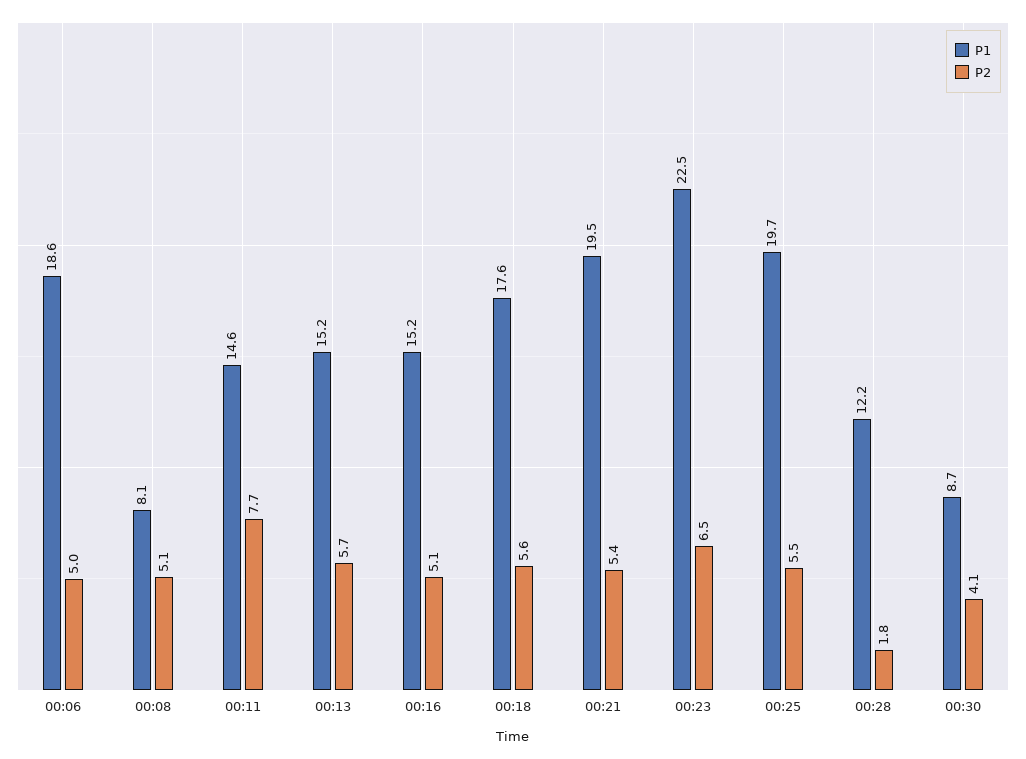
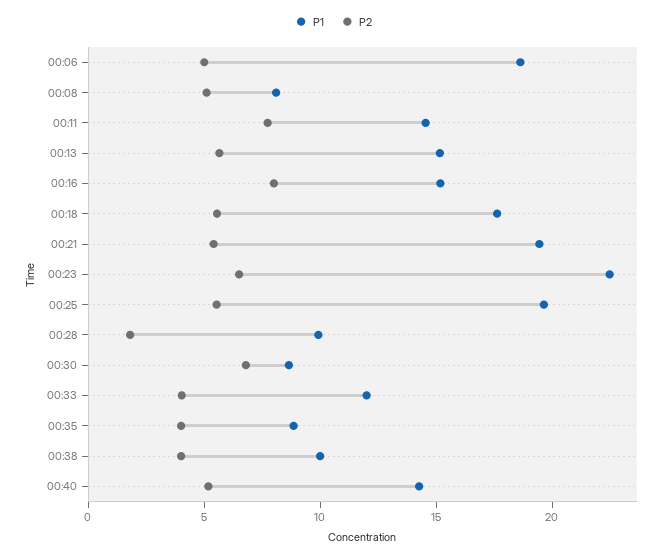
P2, 00:16: 5.1 -> 8
P1, 00:28: 12.2 -> 10
P2, 00:30: 4.1 -> 7
P1, 00:33: none -> 12
P2, 00:33: none -> 4
P1, 00:35: none -> 9
P2, 00:35: none -> 4
P1, 00:38: none -> 10
P2, 00:38: none -> 4
P1, 00:40: none -> 14
P2, 00:40: none -> 5

